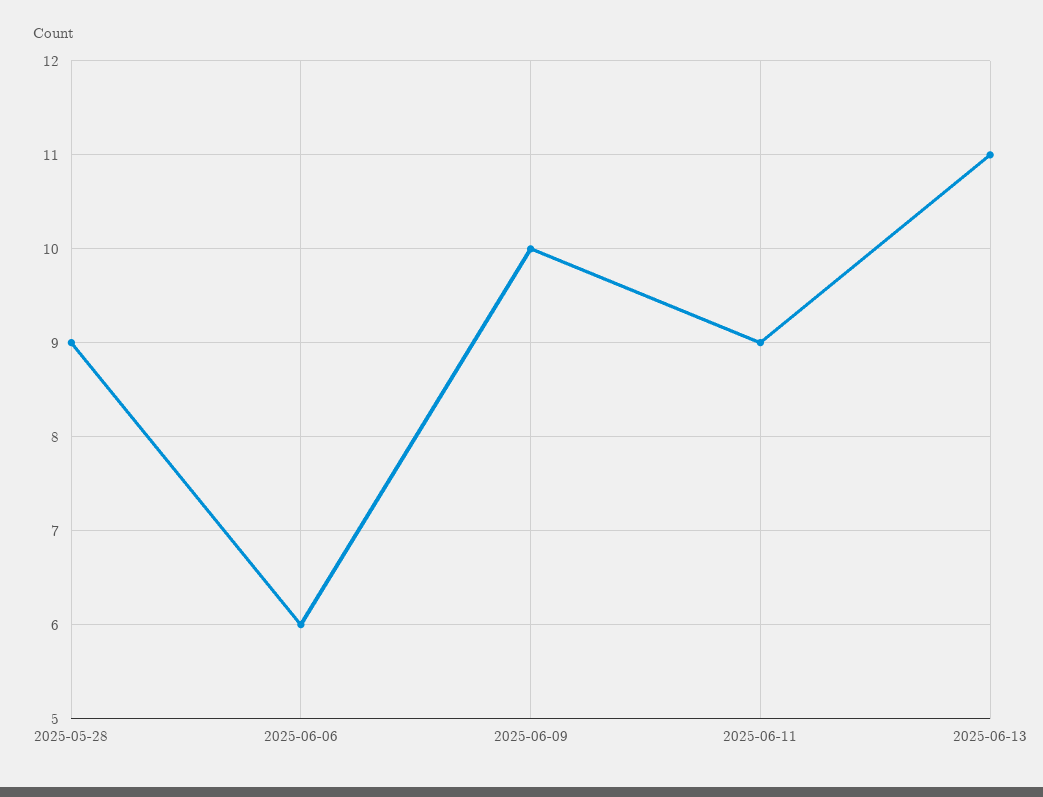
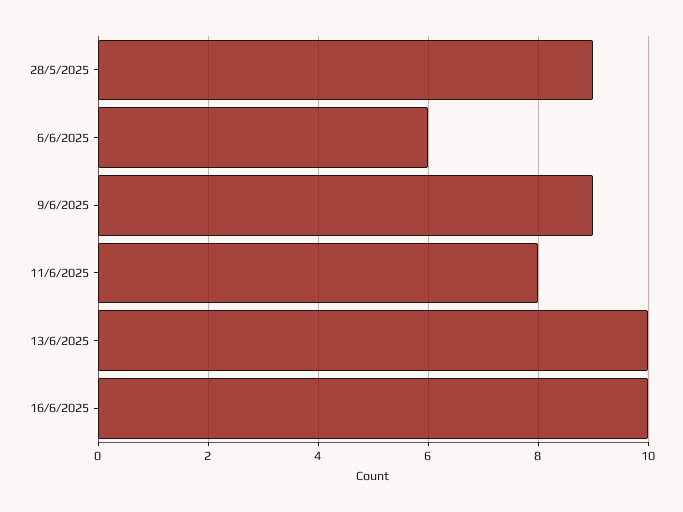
2025-06-09: 10 -> 9
2025-06-11: 9 -> 8
2025-06-13: 11 -> 10
16/6/2025: none -> 10

